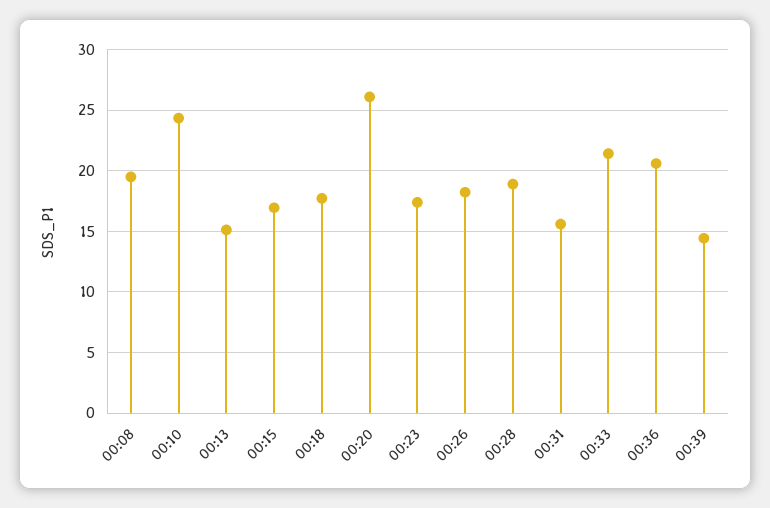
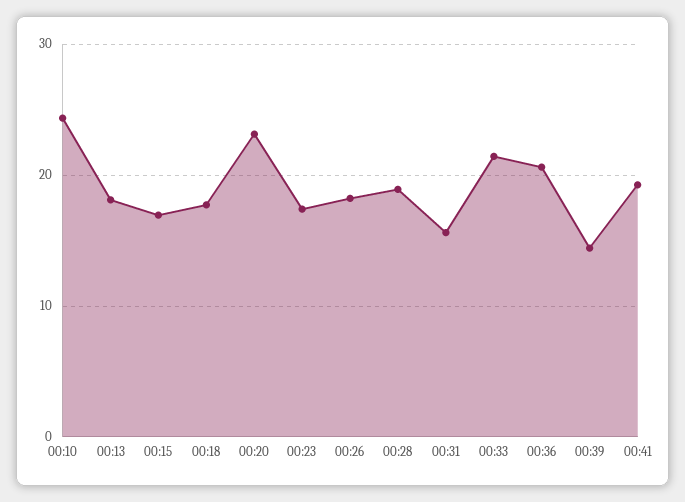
00:08: 19.5 -> none
00:13: 15 -> 18
00:20: 26 -> 23
00:41: none -> 19

